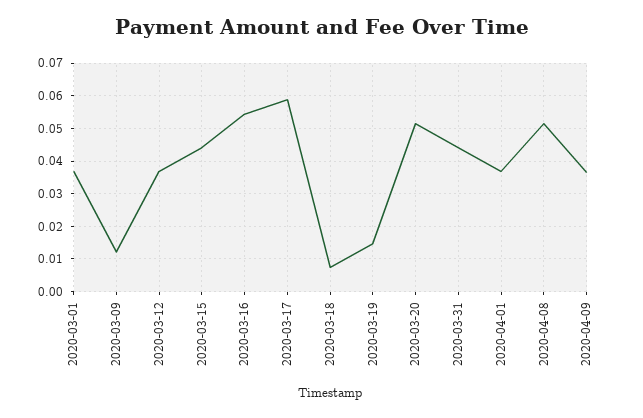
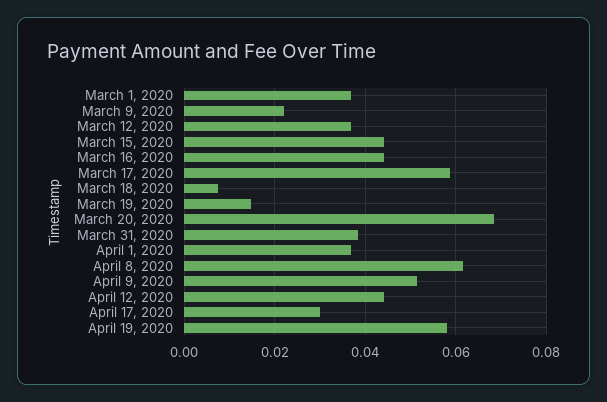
2020-03-09: 0.012 -> 0.022
2020-03-16: 0.054 -> 0.044
2020-03-20: 0.052 -> 0.068
2020-03-31: 0.044 -> 0.038
2020-04-08: 0.052 -> 0.062
2020-04-09: 0.036 -> 0.052
April 12, 2020: none -> 0.044
April 17, 2020: none -> 0.03
April 19, 2020: none -> 0.058

